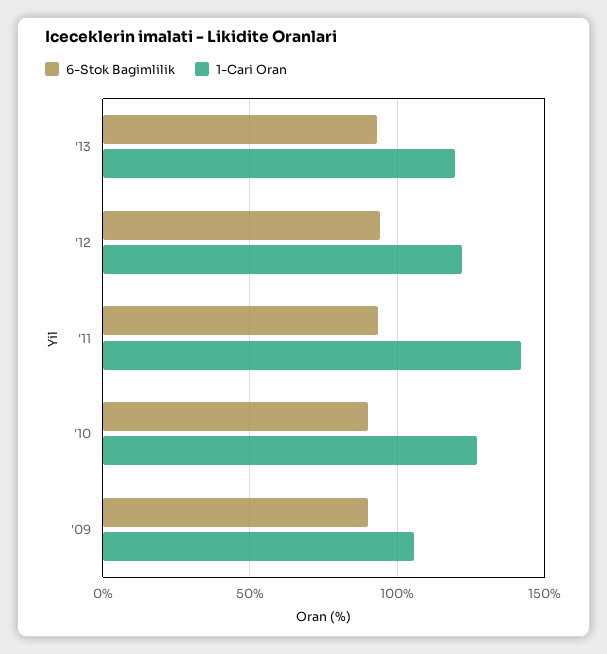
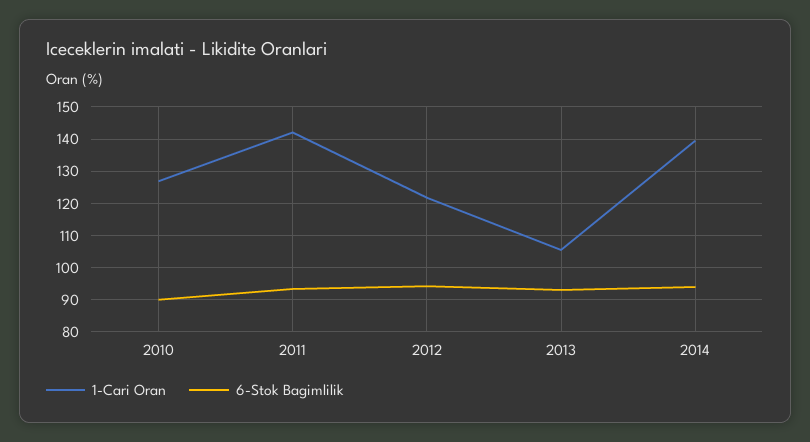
1-Cari Oran, '13: 120 -> 106
6-Stok Bagimlilik, '09: 90 -> none
1-Cari Oran, '09: 105 -> none
1-Cari Oran, 2014: none -> 140
6-Stok Bagimlilik, 2014: none -> 94

